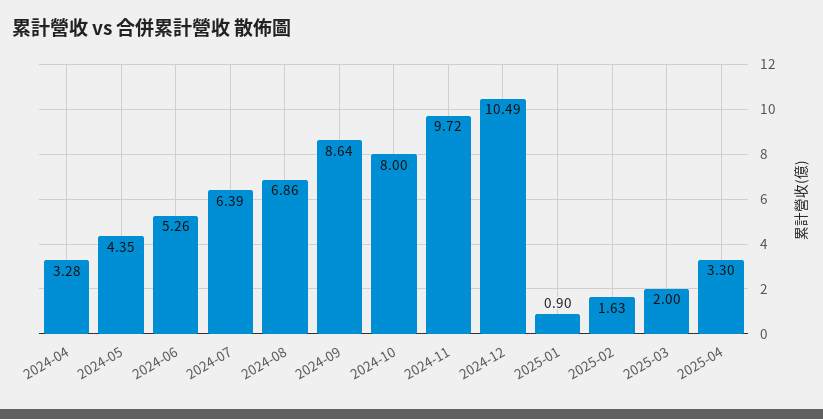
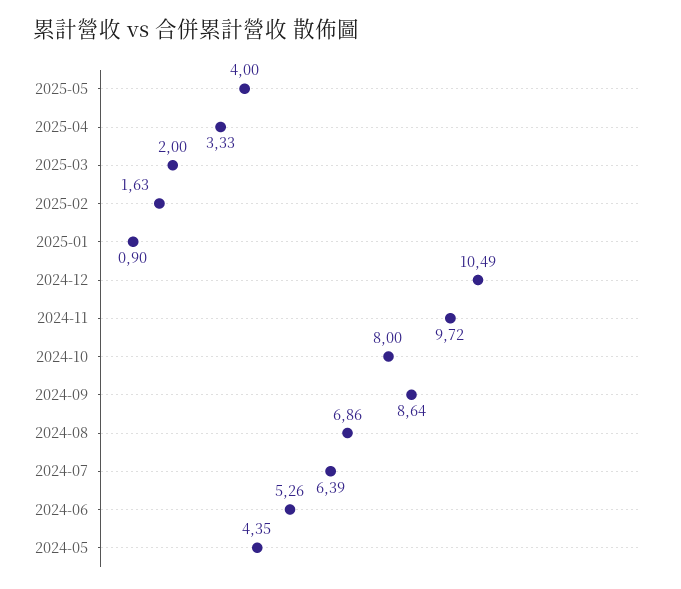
2024-04: 3.28 -> none
2025-04: 3.3 -> 3.33
2025-05: none -> 4

